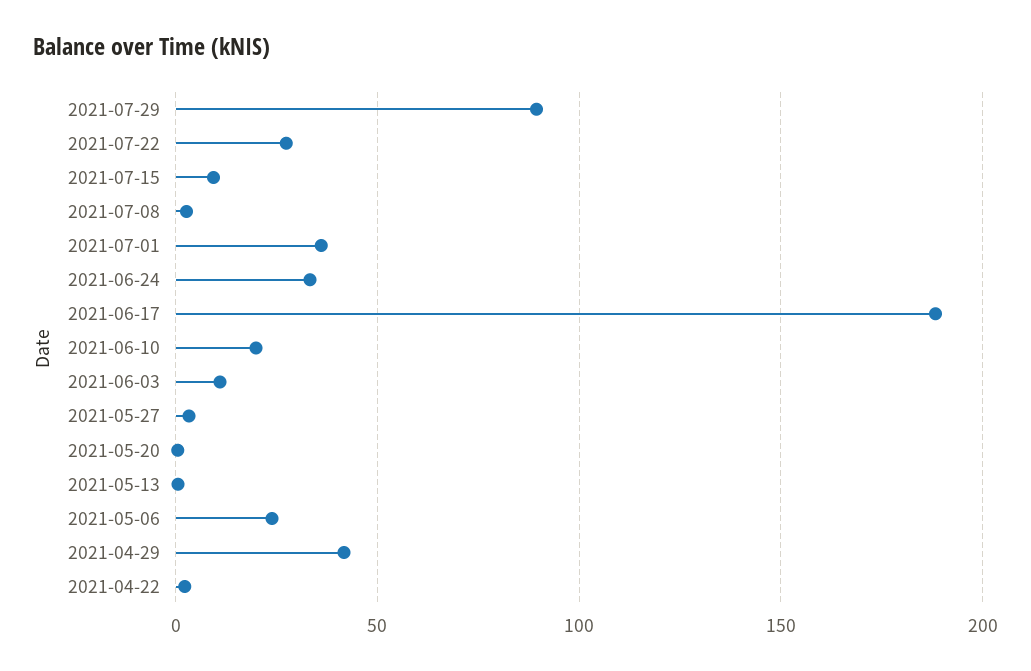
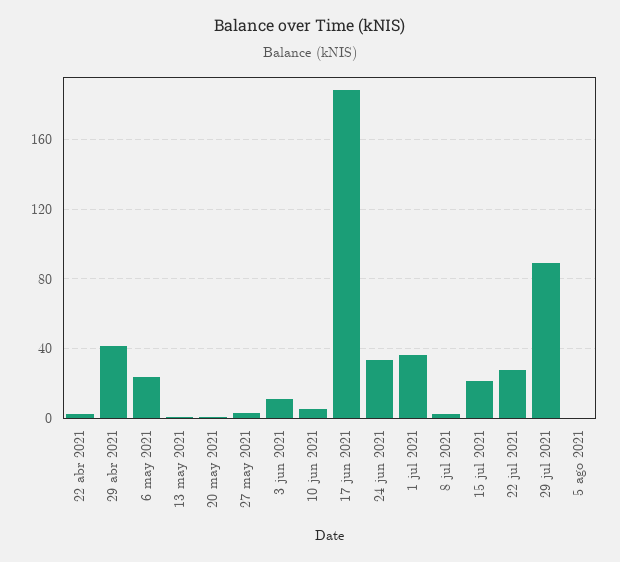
2021-07-15: 10 -> 20
2021-06-10: 20 -> 5
5 ago 2021: none -> 0

